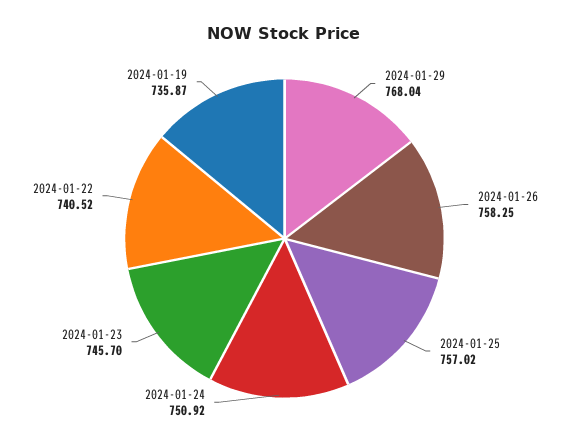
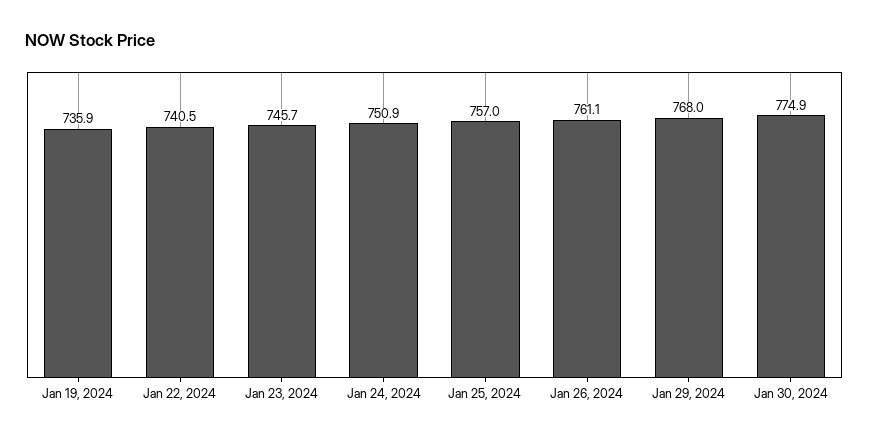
2024-01-26: 758.25 -> 761.1
Jan 30, 2024: none -> 774.9

